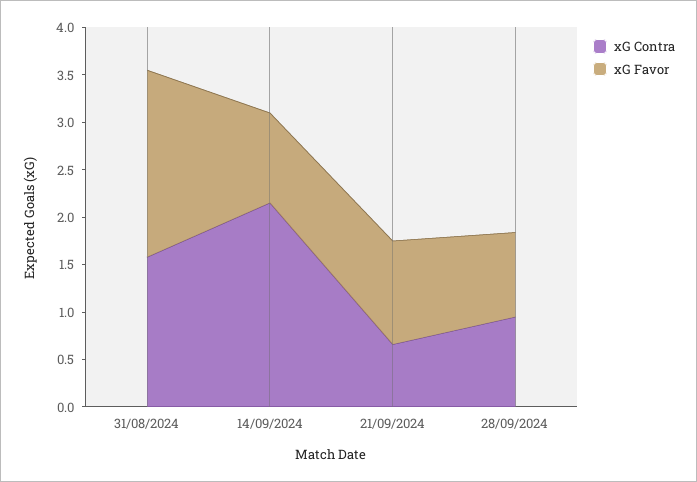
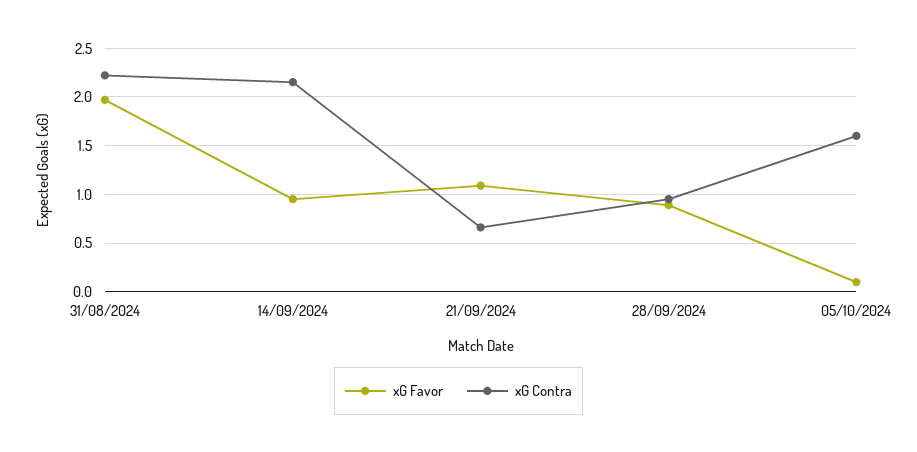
xG Contra, 31/08/2024: 1.6 -> 2.2
xG Favor, 05/10/2024: none -> 0.1
xG Contra, 05/10/2024: none -> 1.6

